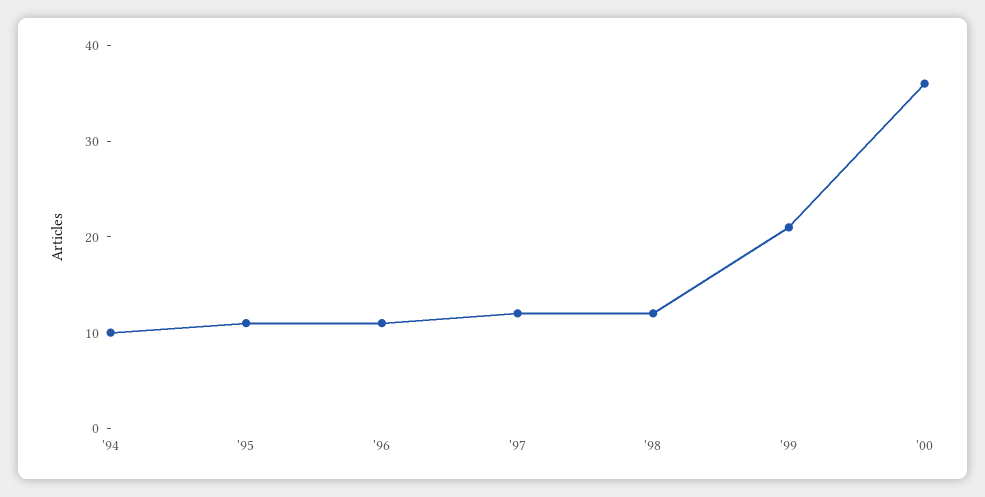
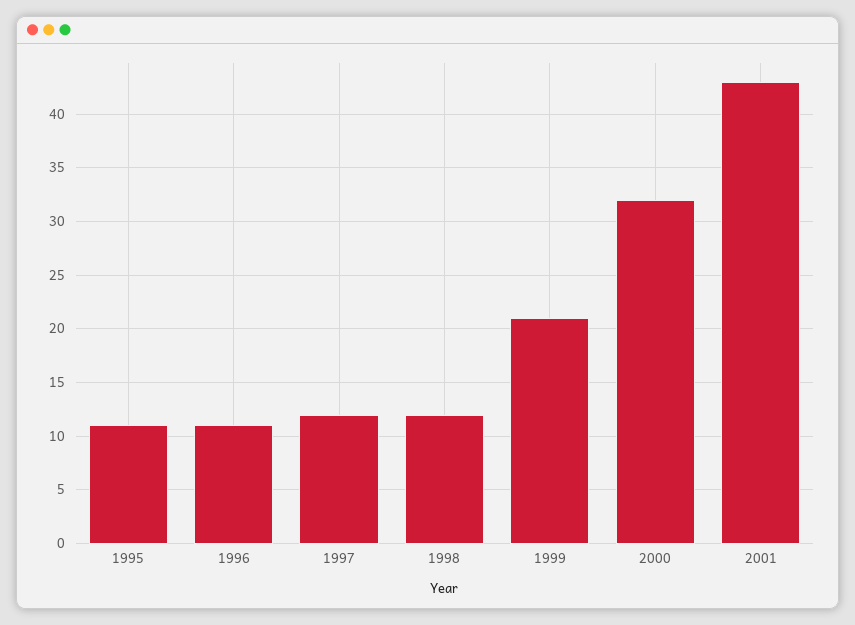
'94: 10 -> none
'00: 36 -> 32
2001: none -> 43

